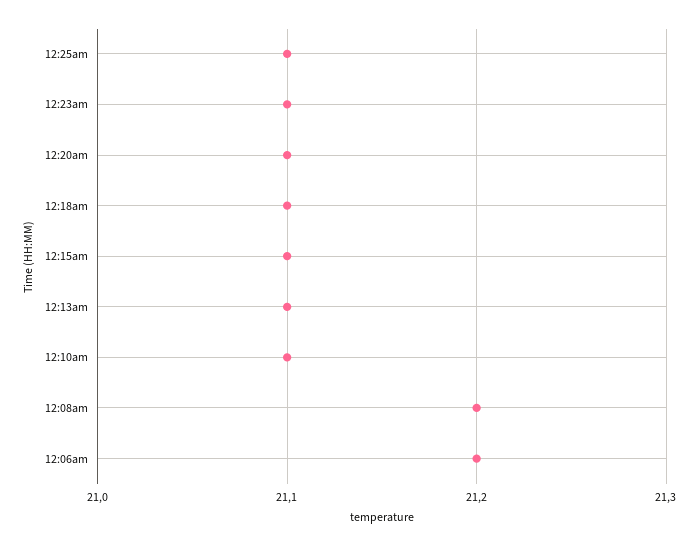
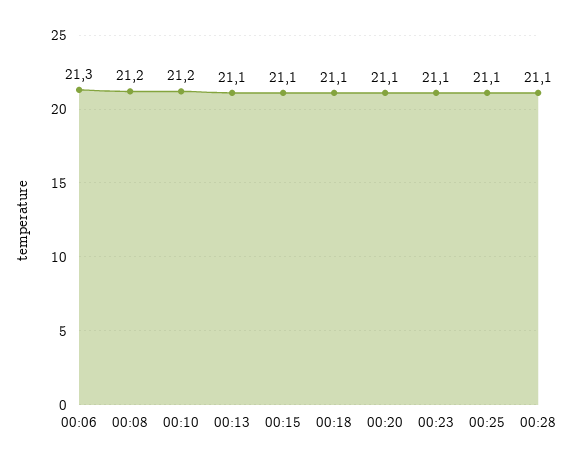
12:10am: 21.1 -> 21.2
12:06am: 21.2 -> 21.3
00:28: none -> 21.1

